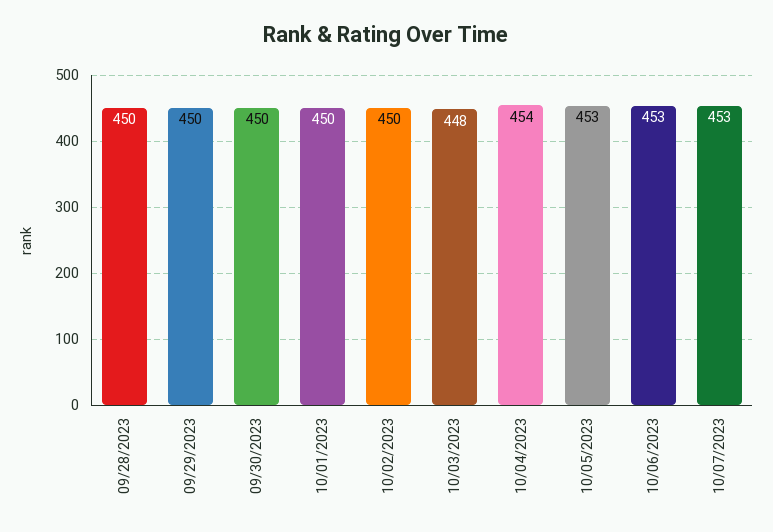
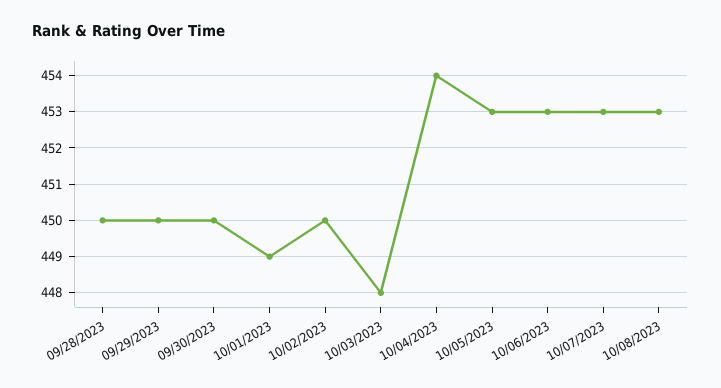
10/01/2023: 450 -> 449
10/08/2023: none -> 453

